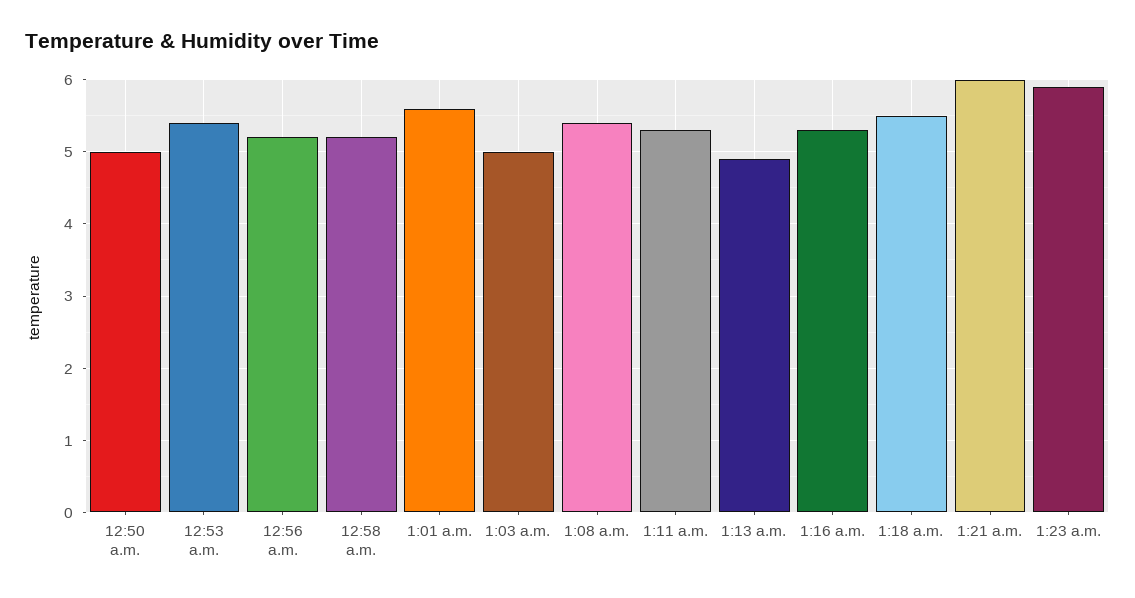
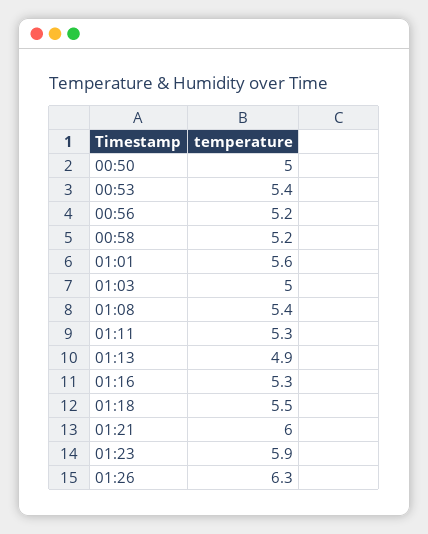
01:26: none -> 6.3

